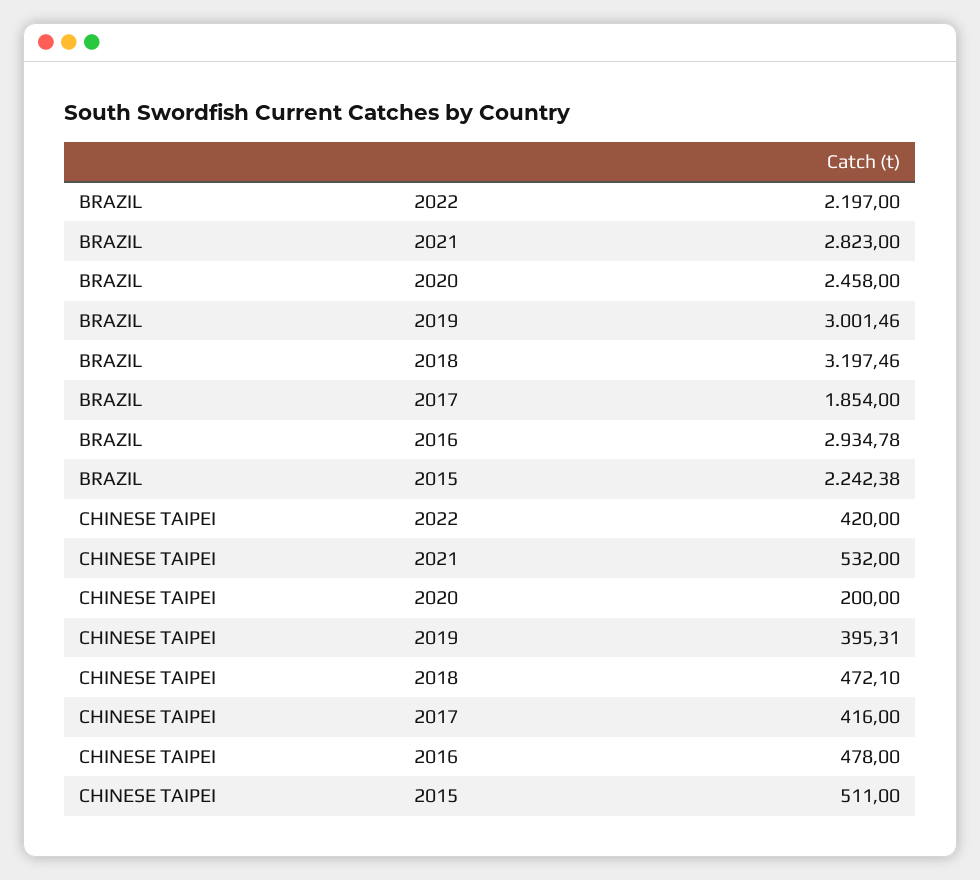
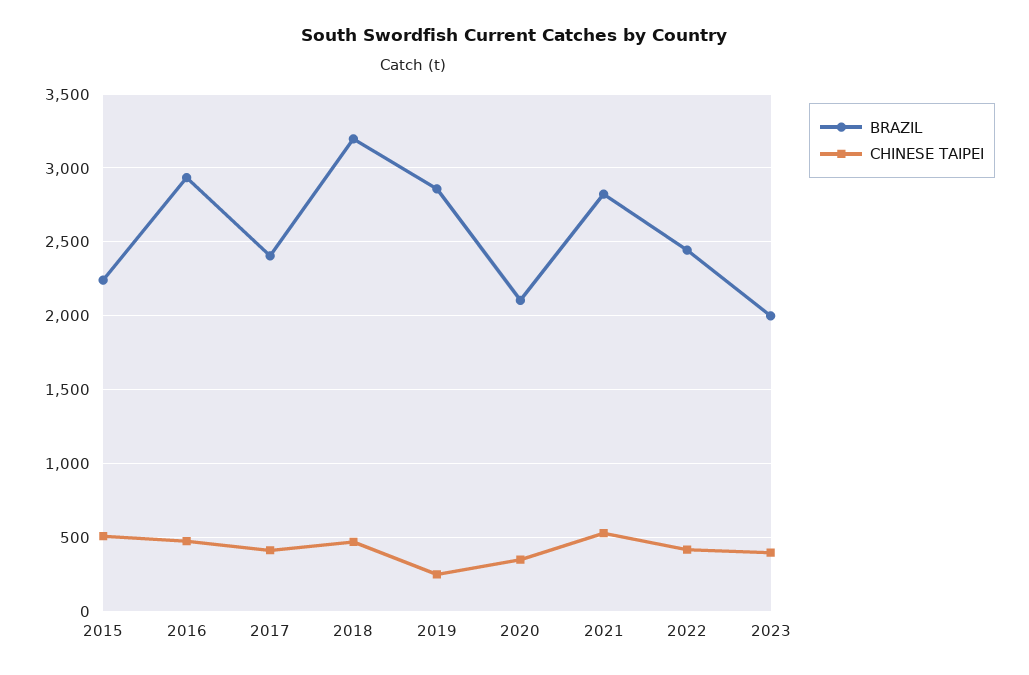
BRAZIL, 2022: 2197 -> 2450
BRAZIL, 2020: 2458 -> 2100
BRAZIL, 2019: 3001.46 -> 2850
BRAZIL, 2017: 1854 -> 2400
CHINESE TAIPEI, 2020: 200 -> 350
CHINESE TAIPEI, 2019: 395.31 -> 250
BRAZIL, 2023: none -> 2000
CHINESE TAIPEI, 2023: none -> 400

